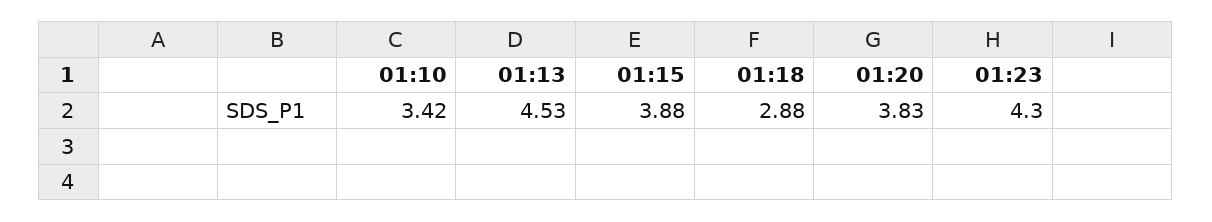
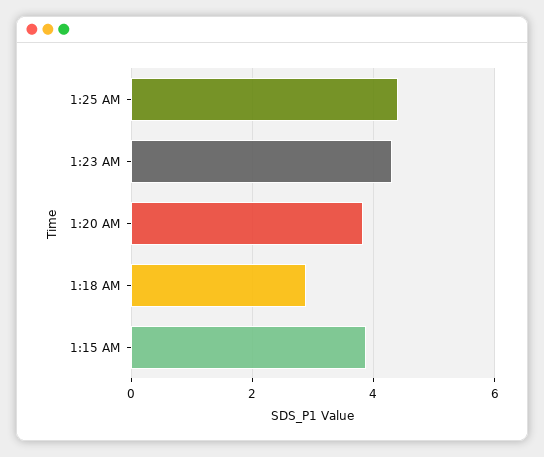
01:10: 3.42 -> none
01:13: 4.53 -> none
1:25 AM: none -> 4.4

